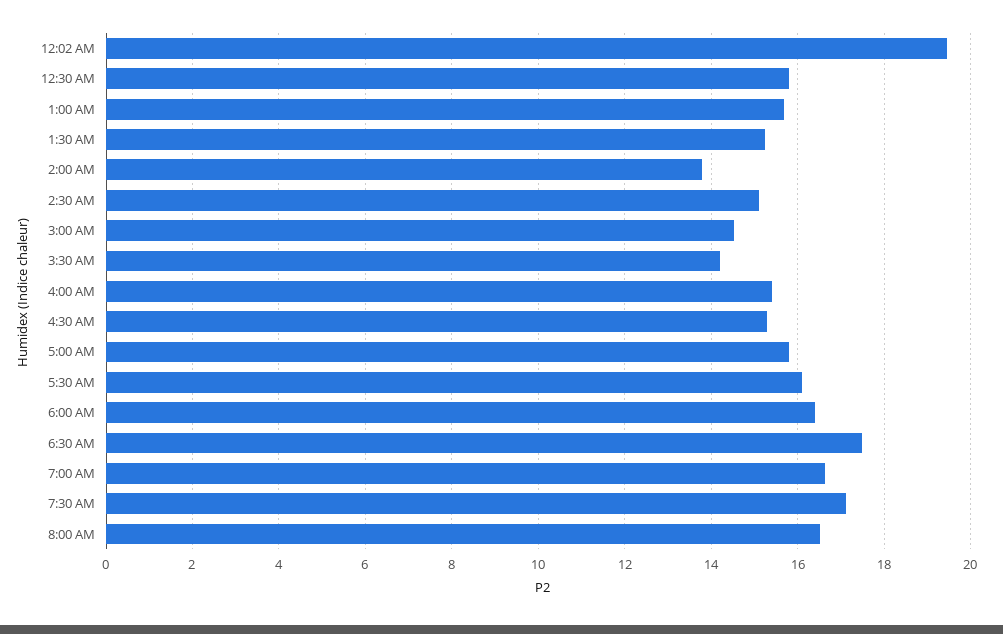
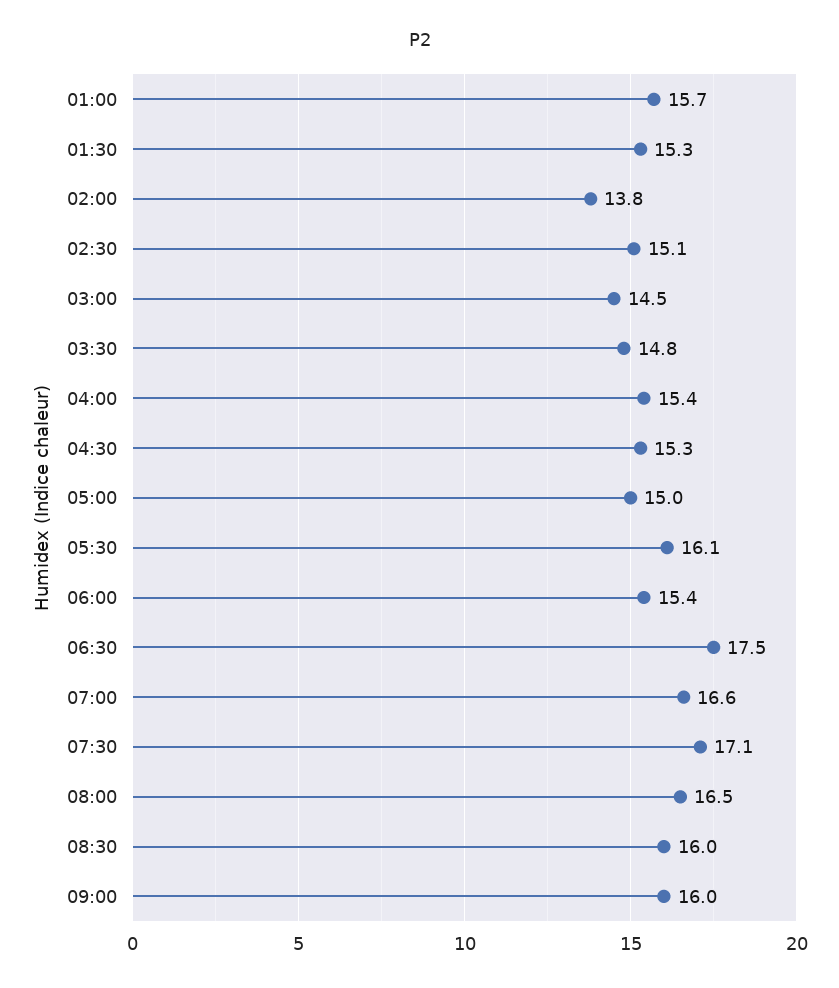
12:02 AM: 19.4 -> none
12:30 AM: 15.8 -> none
3:30 AM: 14.2 -> 14.8
5:00 AM: 15.8 -> 15
6:00 AM: 16.4 -> 15.4
08:30: none -> 16
09:00: none -> 16

